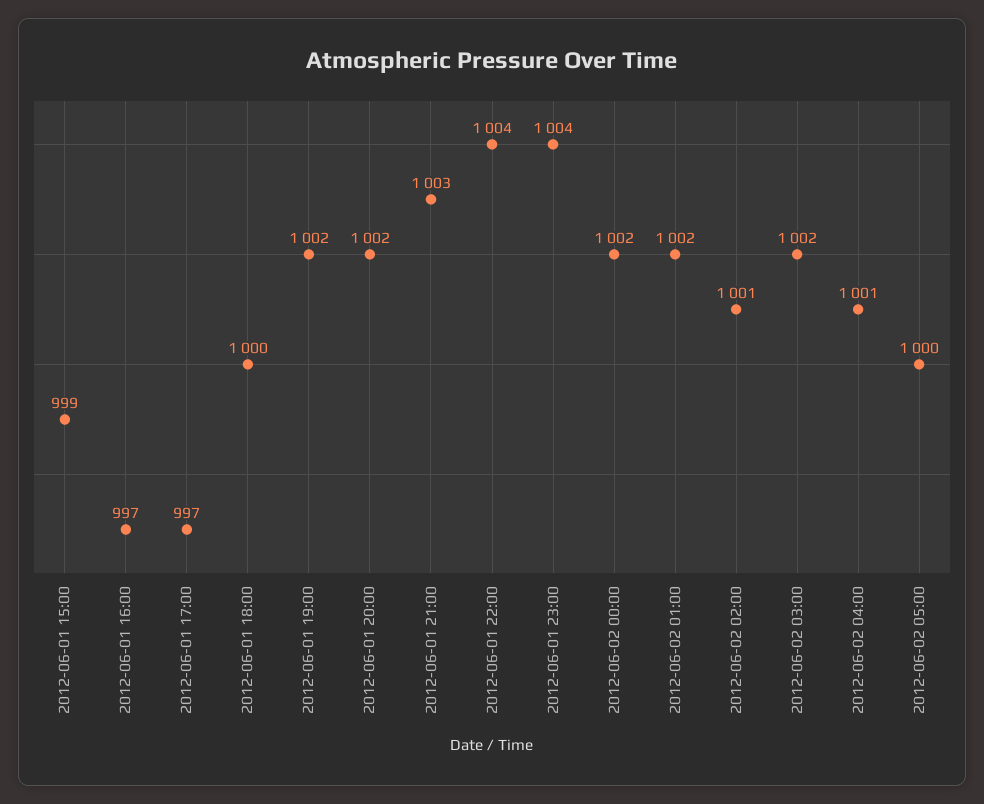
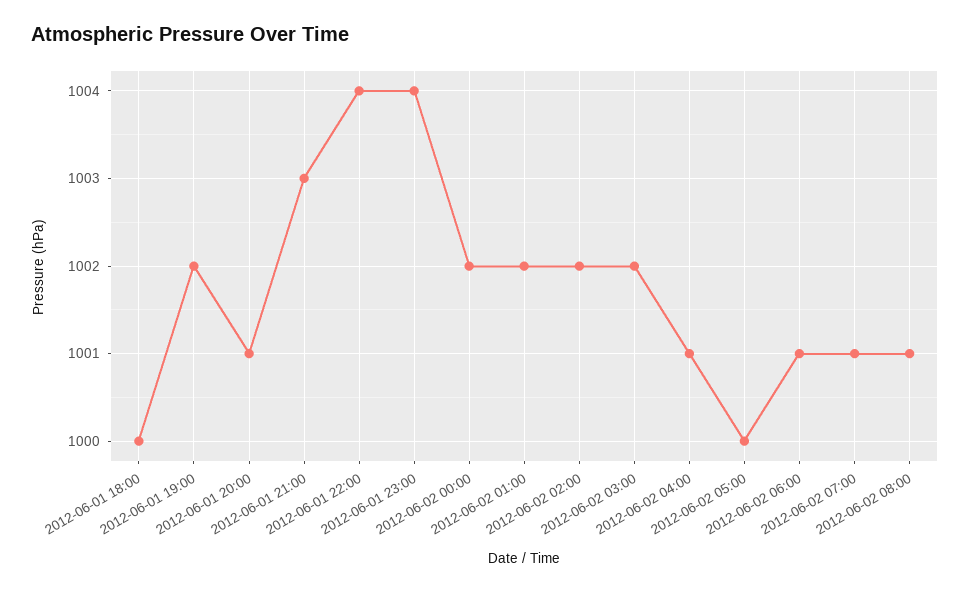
2012-06-01 15:00: 999 -> none
2012-06-01 16:00: 997 -> none
2012-06-01 17:00: 997 -> none
2012-06-01 20:00: 1002 -> 1001
2012-06-02 02:00: 1001 -> 1002
2012-06-02 06:00: none -> 1001
2012-06-02 07:00: none -> 1001
2012-06-02 08:00: none -> 1001

